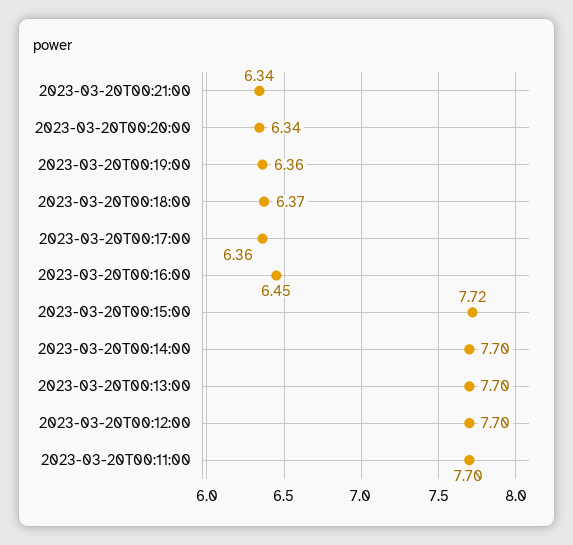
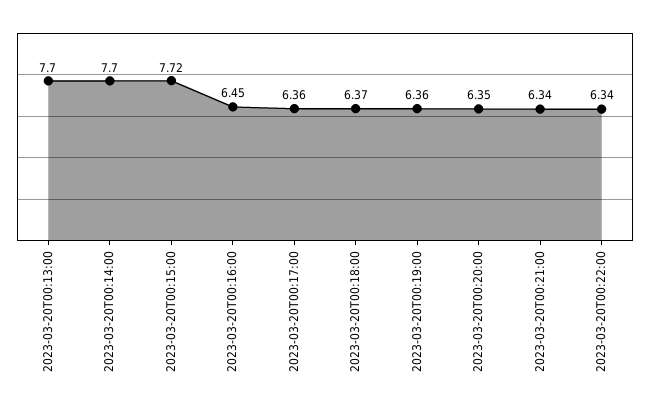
2023-03-20T00:20:00: 6.34 -> 6.35
2023-03-20T00:12:00: 7.7 -> none
2023-03-20T00:11:00: 7.7 -> none
2023-03-20T00:22:00: none -> 6.34

